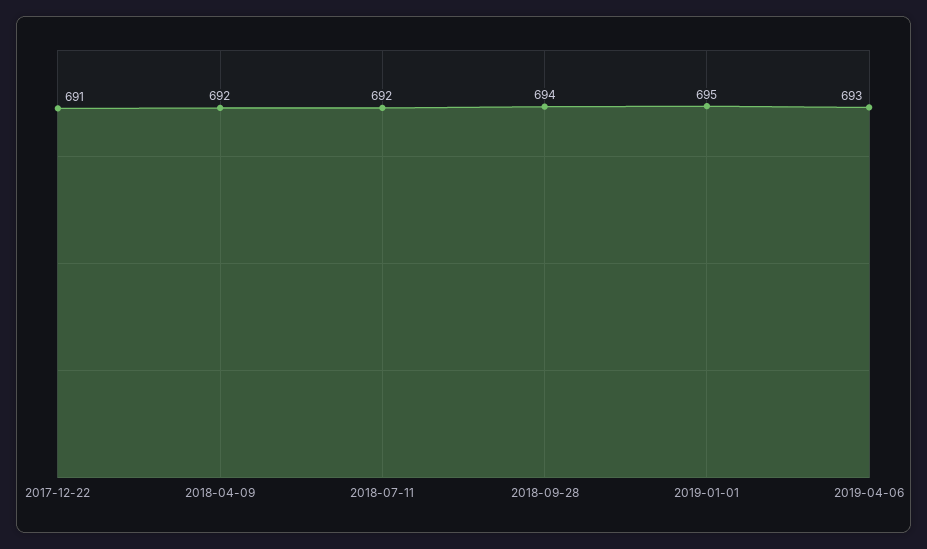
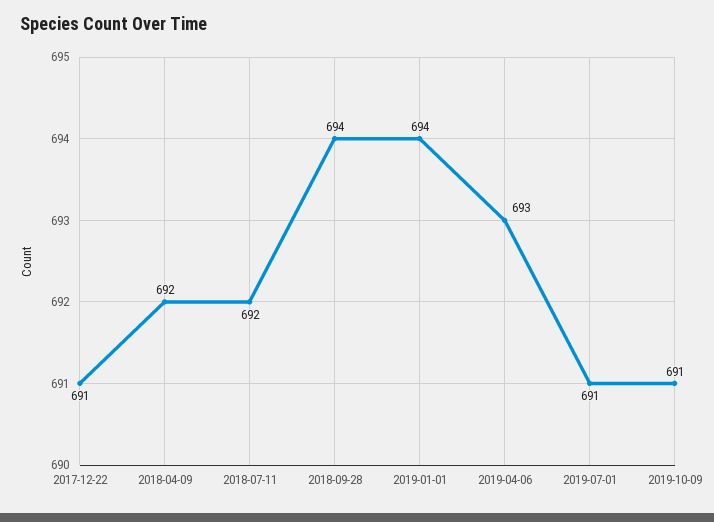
2019-01-01: 695 -> 694
2019-07-01: none -> 691
2019-10-09: none -> 691

